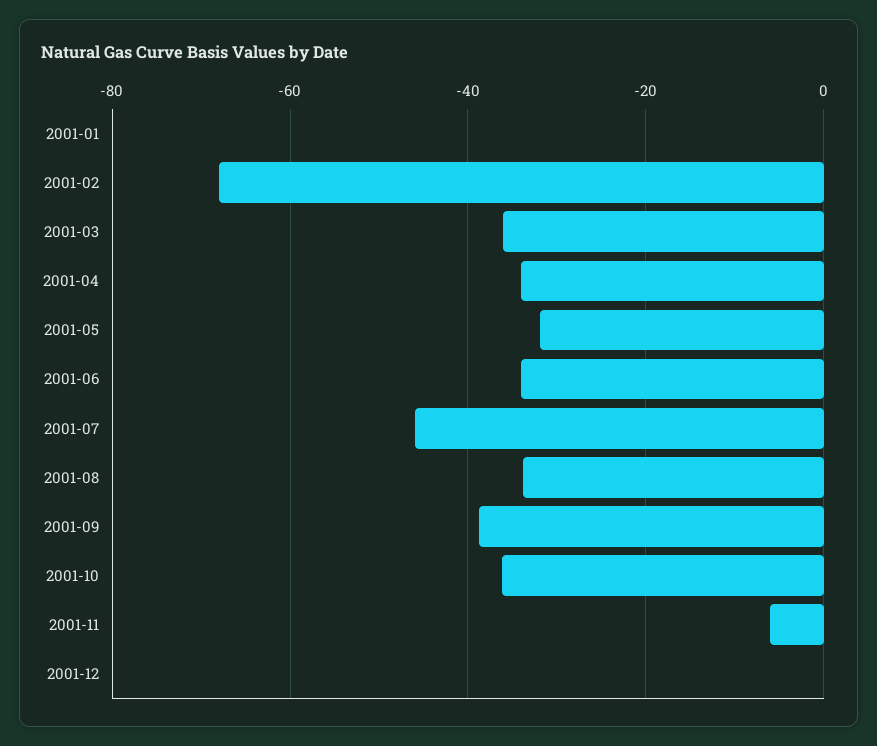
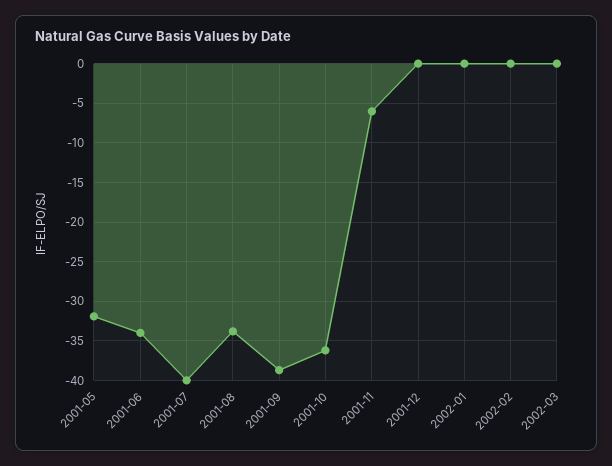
2001-01: 0 -> none
2001-02: -68 -> none
2001-03: -36 -> none
2001-04: -34 -> none
2001-07: -46 -> -40
2002-01: none -> 0
2002-02: none -> 0
2002-03: none -> 0

